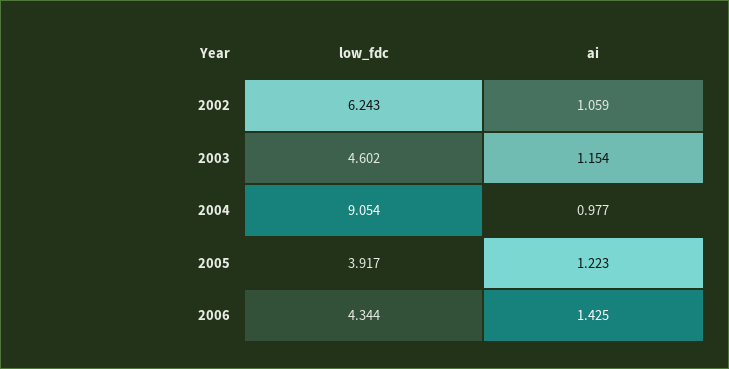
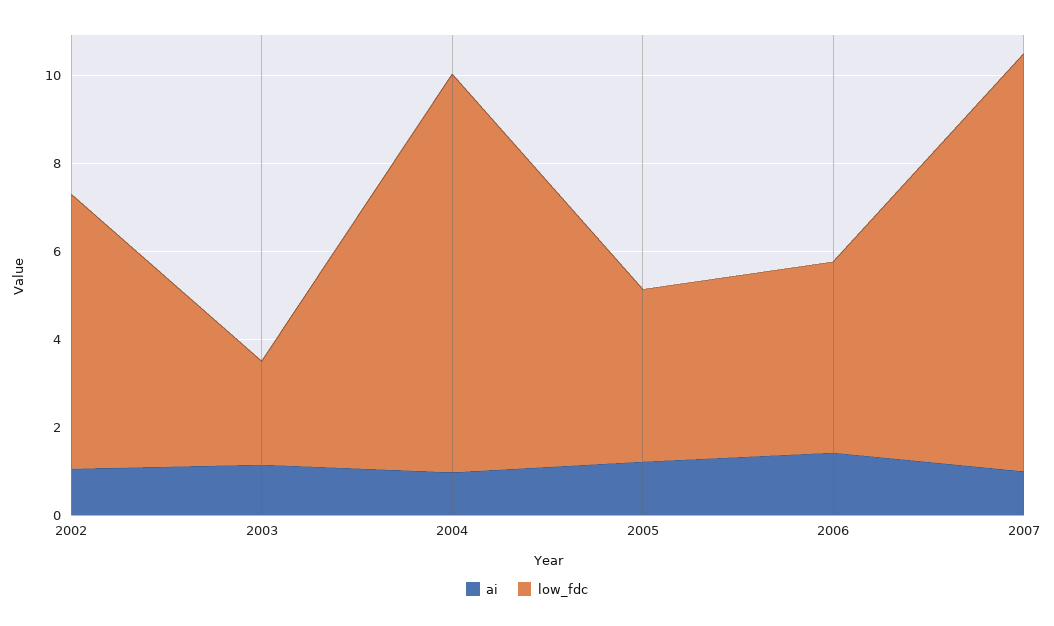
low_fdc, 2003: 4.602 -> 2.5
ai, 2007: none -> 1
low_fdc, 2007: none -> 9.5

